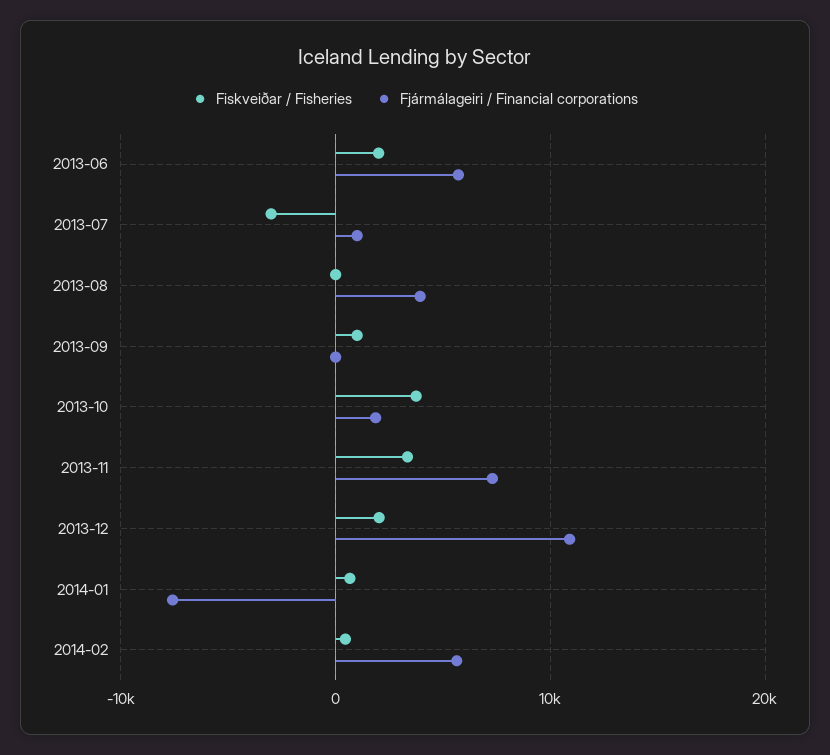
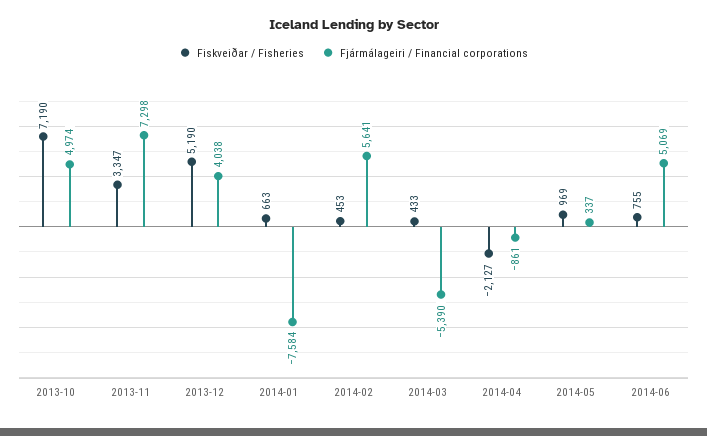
Fiskveiðar / Fisheries, 2013-06: 2000 -> none
Fjármálageiri / Financial corporations, 2013-06: 6000 -> none
Fiskveiðar / Fisheries, 2013-07: -3000 -> none
Fjármálageiri / Financial corporations, 2013-07: 1000 -> none
Fiskveiðar / Fisheries, 2013-08: 0 -> none
Fjármálageiri / Financial corporations, 2013-08: 4000 -> none
Fiskveiðar / Fisheries, 2013-09: 1000 -> none
Fjármálageiri / Financial corporations, 2013-09: 0 -> none
Fiskveiðar / Fisheries, 2013-10: 4000 -> 7190
Fjármálageiri / Financial corporations, 2013-10: 2000 -> 4974
Fiskveiðar / Fisheries, 2013-12: 2000 -> 5190
Fjármálageiri / Financial corporations, 2013-12: 11000 -> 4038
Fiskveiðar / Fisheries, 2014-03: none -> 433
Fjármálageiri / Financial corporations, 2014-03: none -> -5390
Fiskveiðar / Fisheries, 2014-04: none -> -2127
Fjármálageiri / Financial corporations, 2014-04: none -> -861
Fiskveiðar / Fisheries, 2014-05: none -> 969
Fjármálageiri / Financial corporations, 2014-05: none -> 337
Fiskveiðar / Fisheries, 2014-06: none -> 755
Fjármálageiri / Financial corporations, 2014-06: none -> 5069

